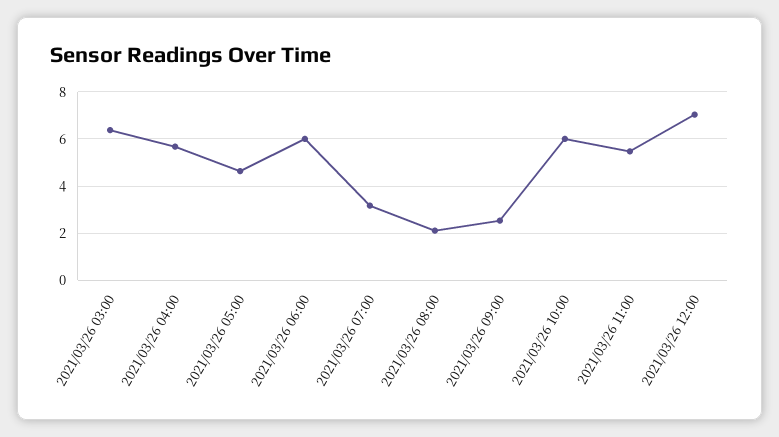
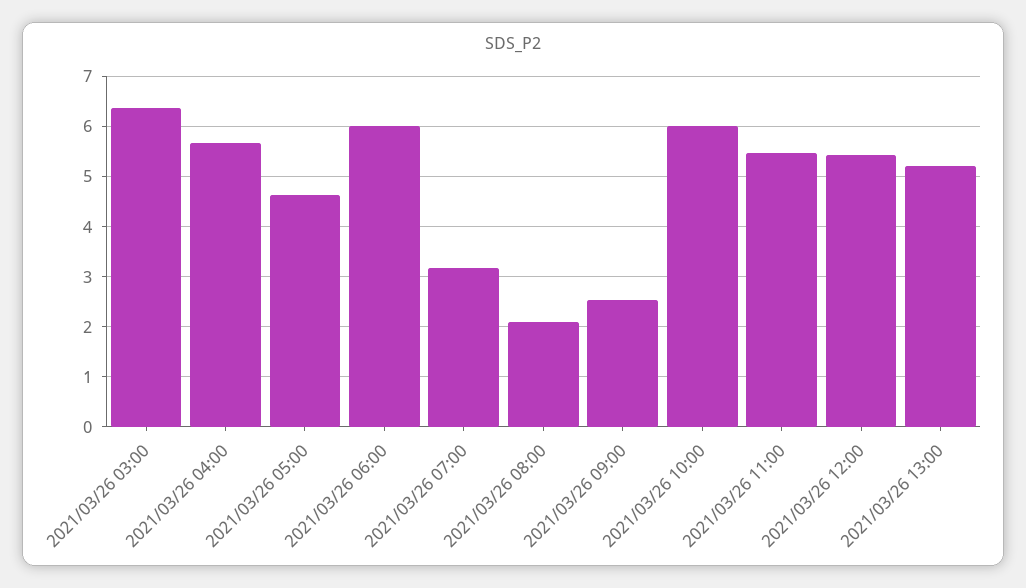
2021/03/26 12:00: 7 -> 5.4
2021/03/26 13:00: none -> 5.2

